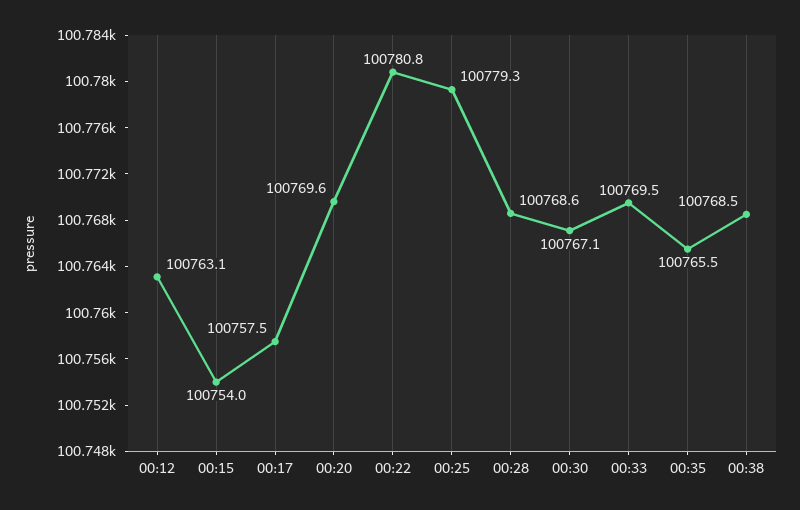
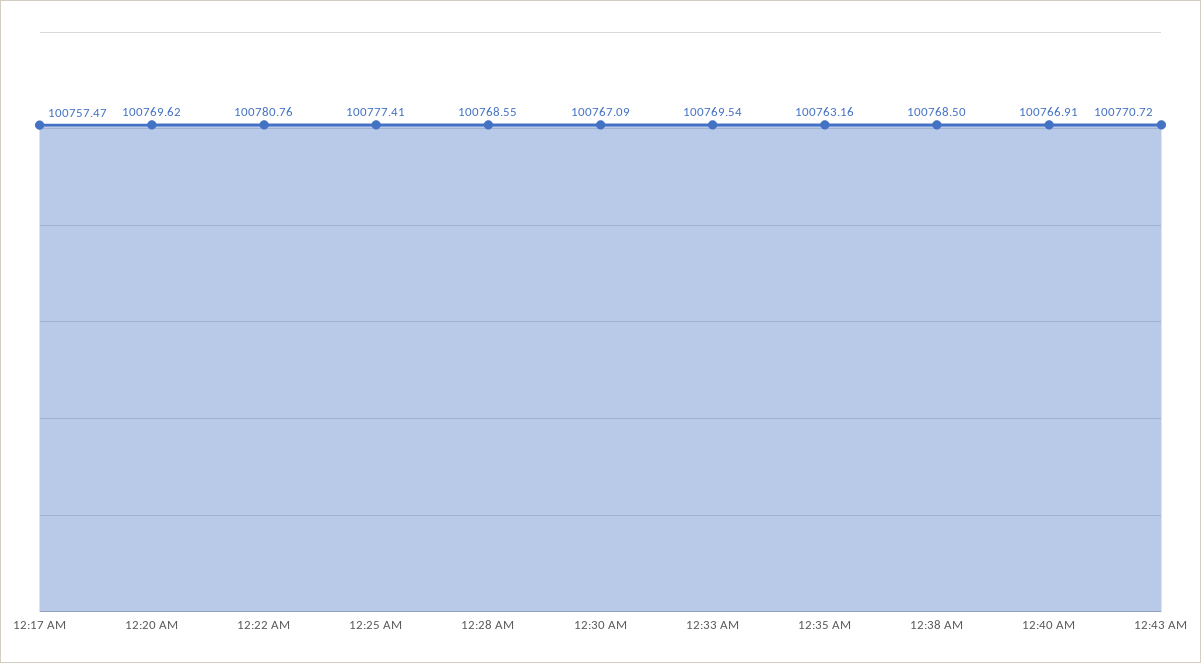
00:12: 100763.1 -> none
00:15: 100754 -> none
00:25: 100779.3 -> 100777.41
00:35: 100765.5 -> 100763.16
12:40 AM: none -> 100766.91
12:43 AM: none -> 100770.72

